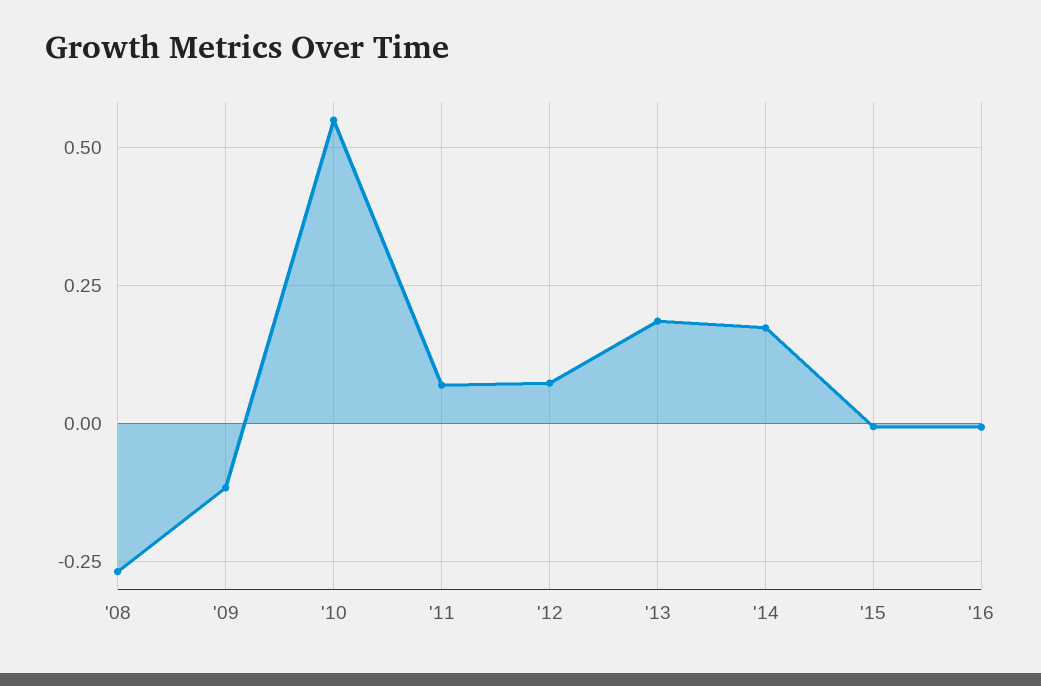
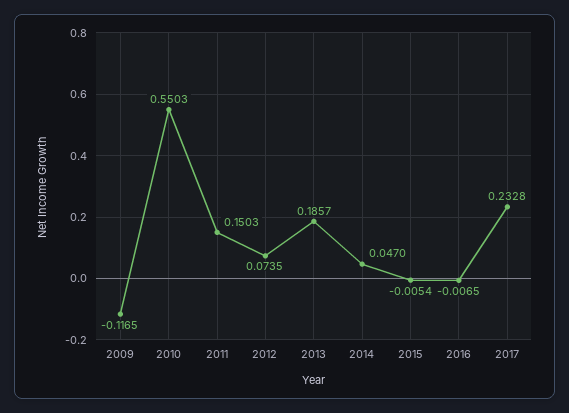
'08: -0.275 -> none
'11: 0.075 -> 0.1503
'14: 0.175 -> 0.047
2017: none -> 0.2328

